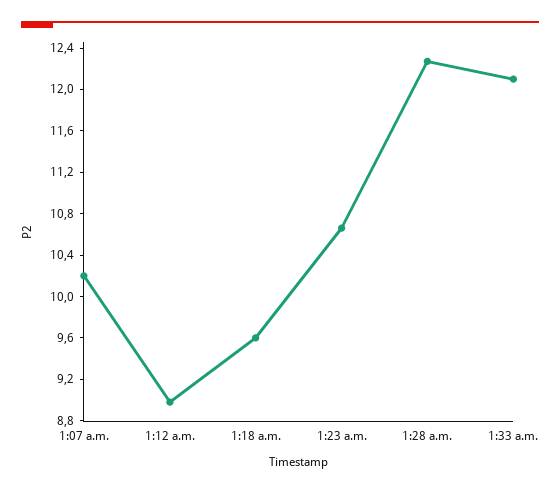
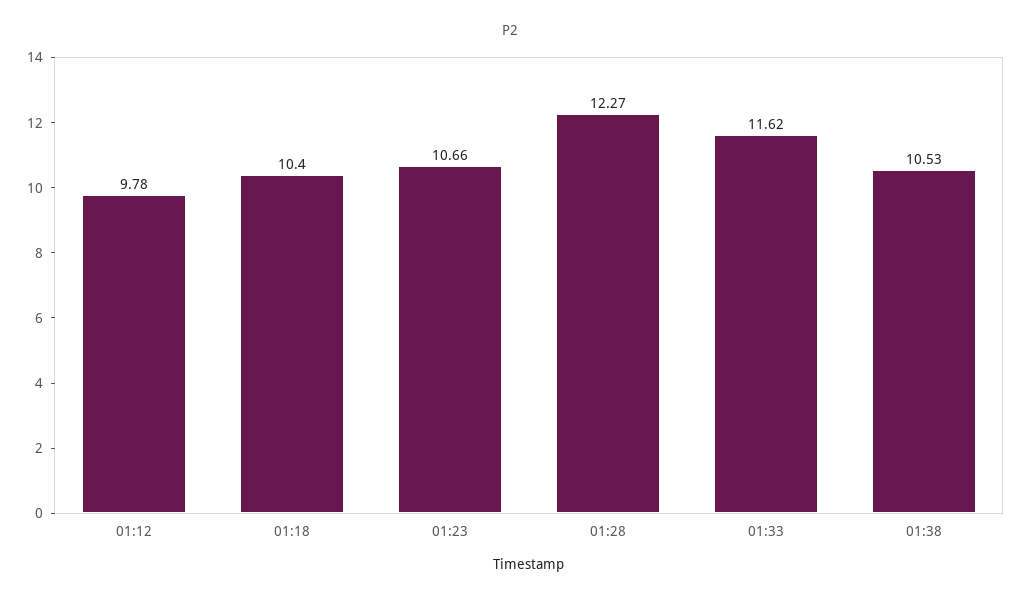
1:07 a.m.: 10.2 -> none
1:12 a.m.: 9 -> 9.78
1:18 a.m.: 9.6 -> 10.4
1:33 a.m.: 12.1 -> 11.62
01:38: none -> 10.53

